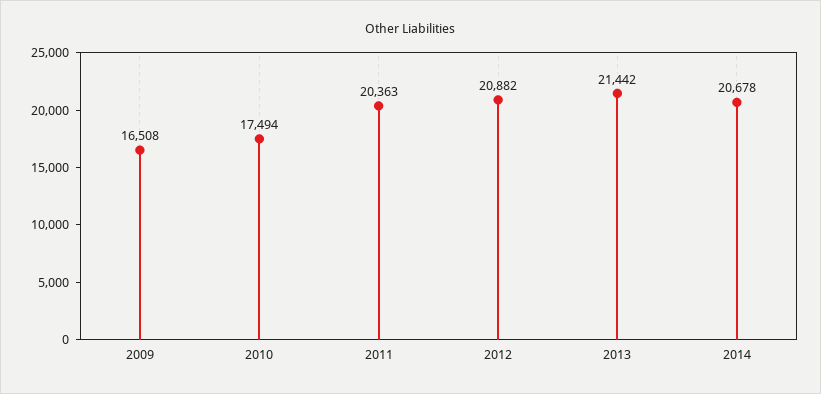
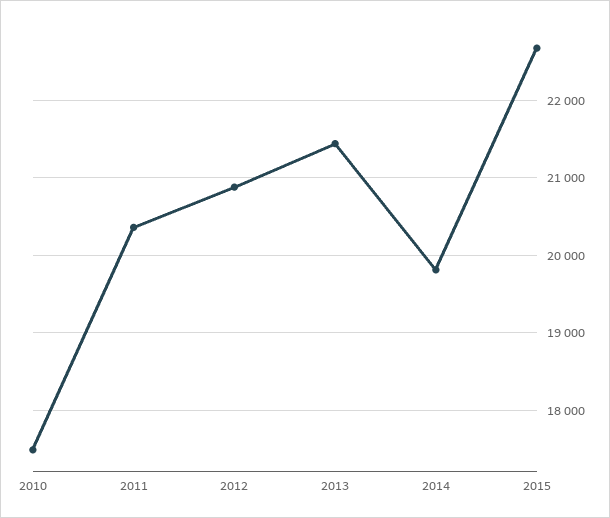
2009: 16508 -> none
2014: 20678 -> 19800
2015: none -> 22700

